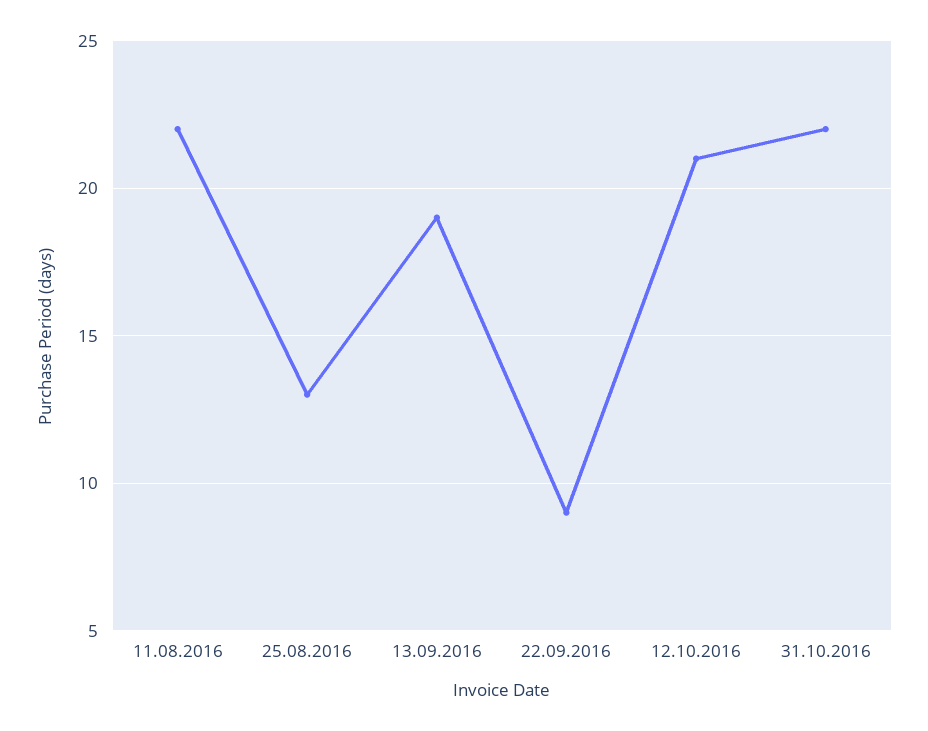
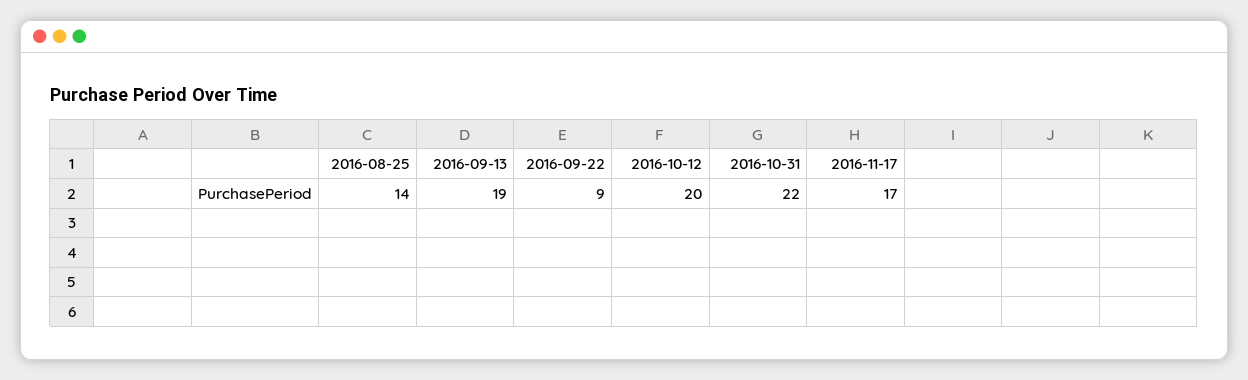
11.08.2016: 22 -> none
25.08.2016: 13 -> 14
12.10.2016: 21 -> 20
2016-11-17: none -> 17

